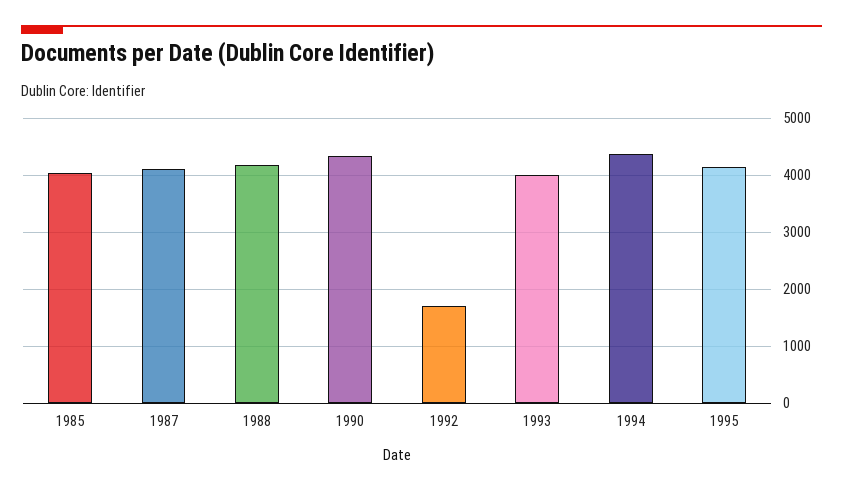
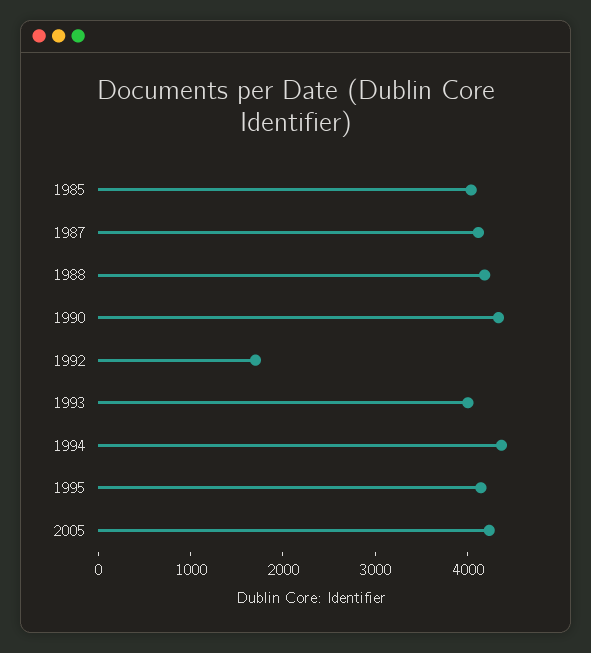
2005: none -> 4200

